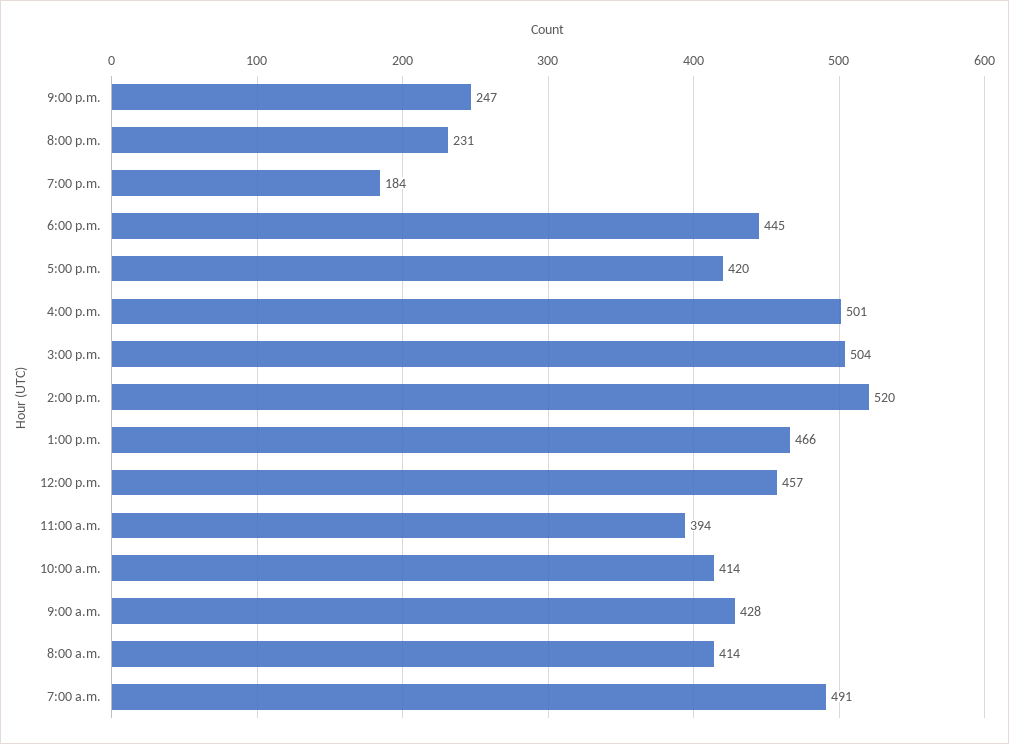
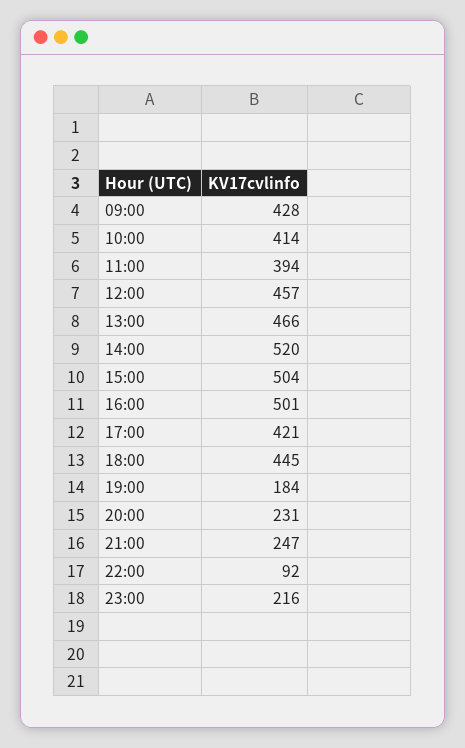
5:00 p.m.: 420 -> 421
8:00 a.m.: 414 -> none
7:00 a.m.: 491 -> none
22:00: none -> 92
23:00: none -> 216

